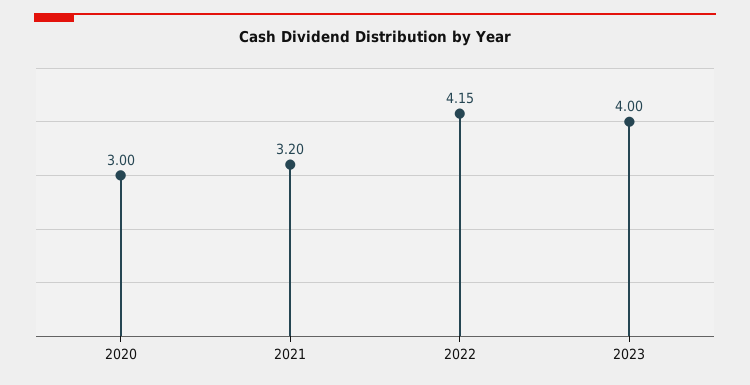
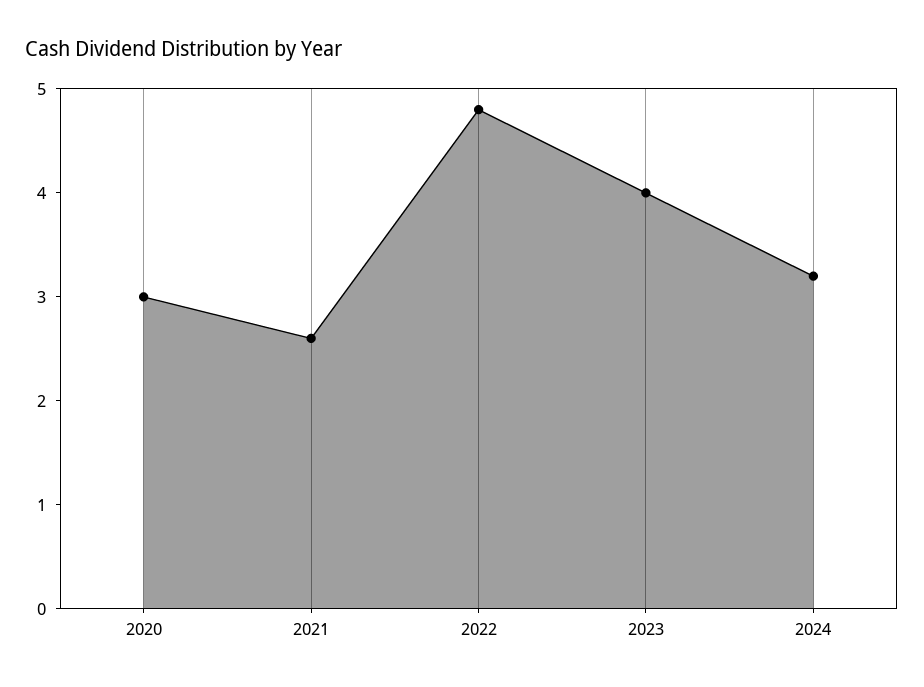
2021: 3.2 -> 2.6
2022: 4.15 -> 4.8
2024: none -> 3.2

